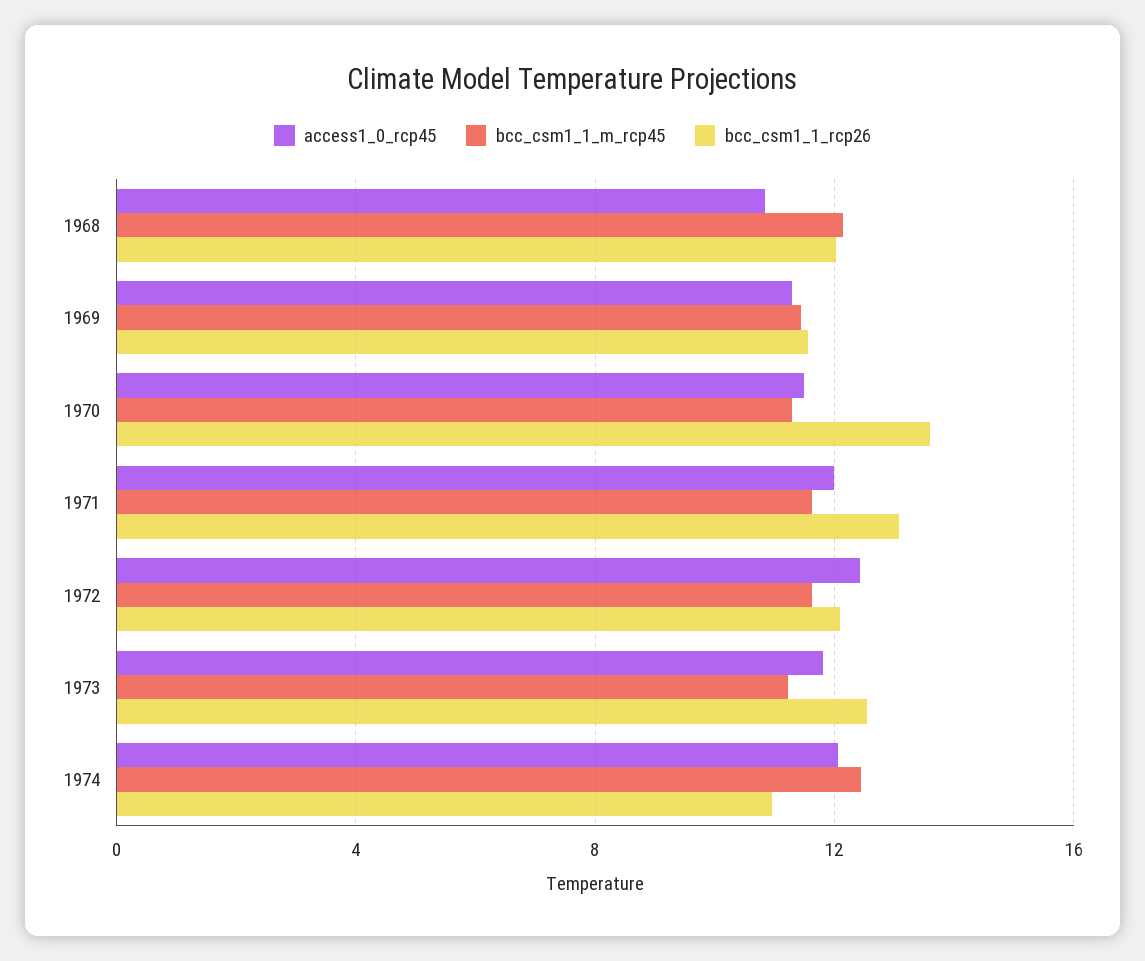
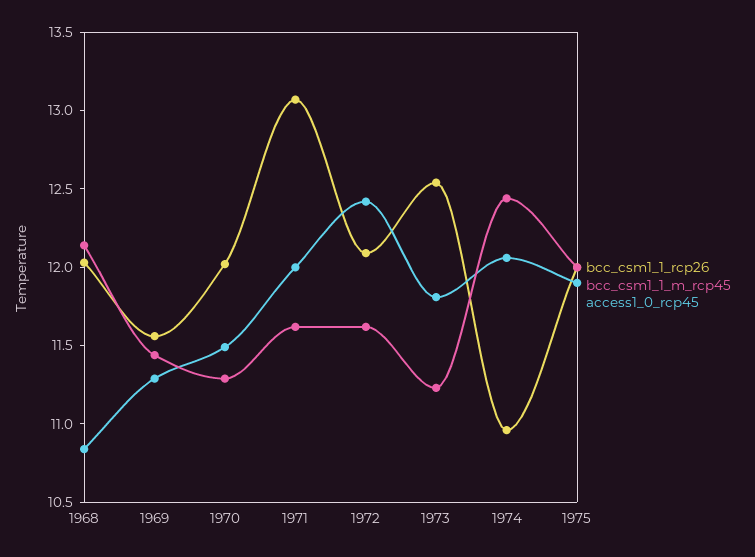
bcc_csm1_1_rcp26, 1970: 13.5 -> 12
bcc_csm1_1_rcp26, 1975: none -> 12
bcc_csm1_1_m_rcp45, 1975: none -> 12
access1_0_rcp45, 1975: none -> 11.9

